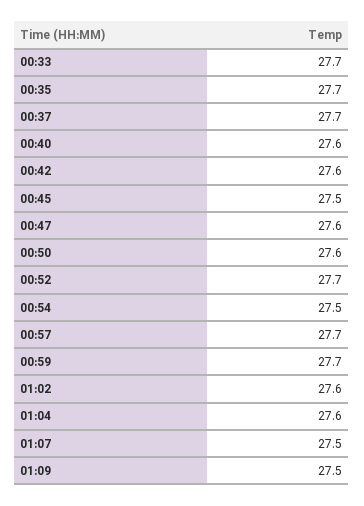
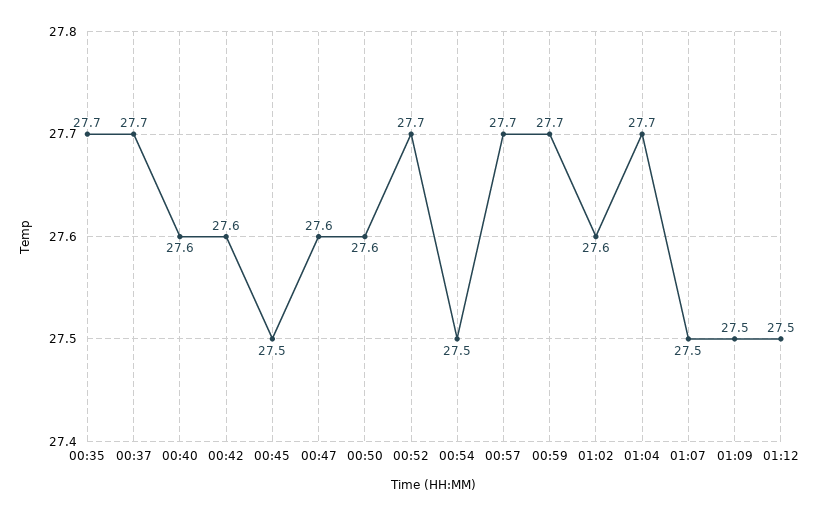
00:33: 27.7 -> none
01:04: 27.6 -> 27.7
01:12: none -> 27.5

